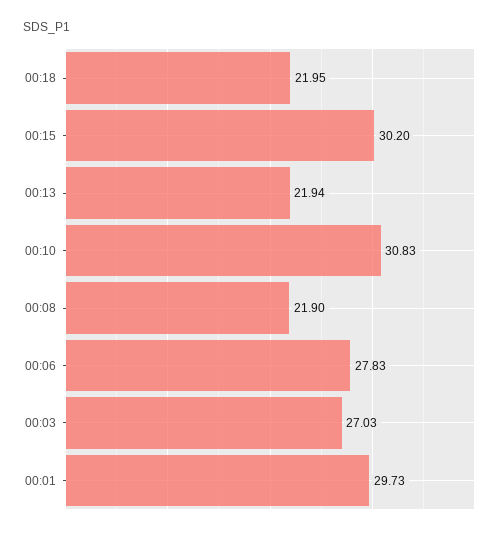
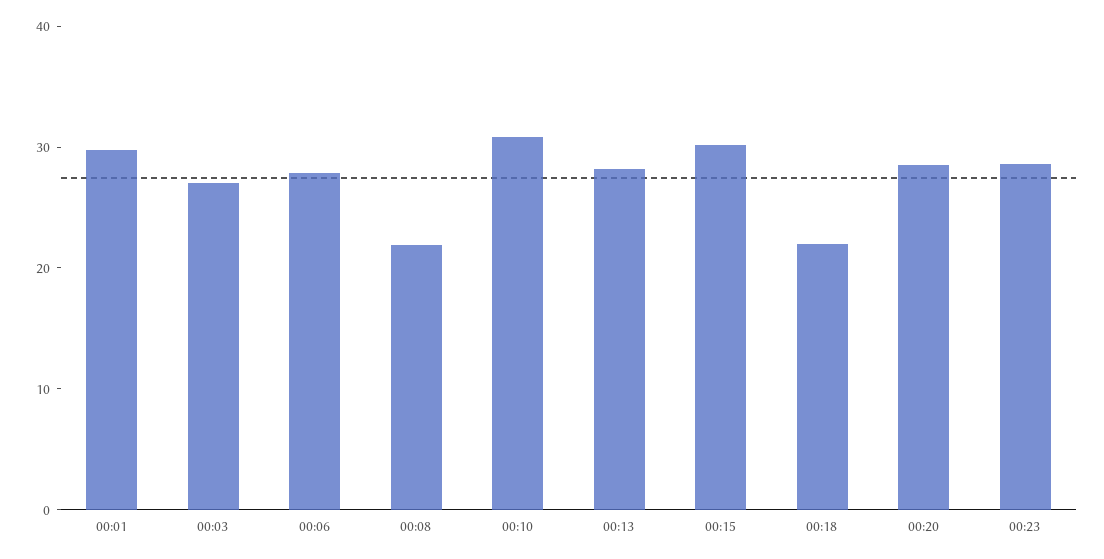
00:13: 21.94 -> 28
00:20: none -> 28
00:23: none -> 28

